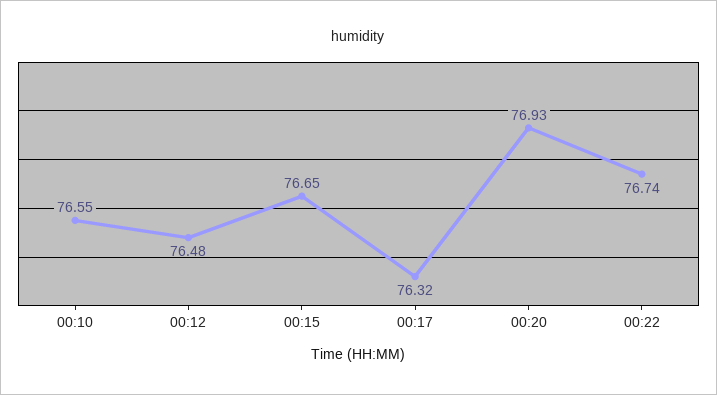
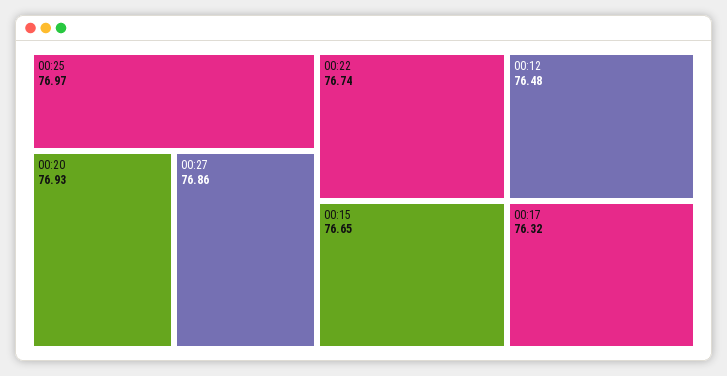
00:10: 76.55 -> none
00:25: none -> 76.97
00:27: none -> 76.86

